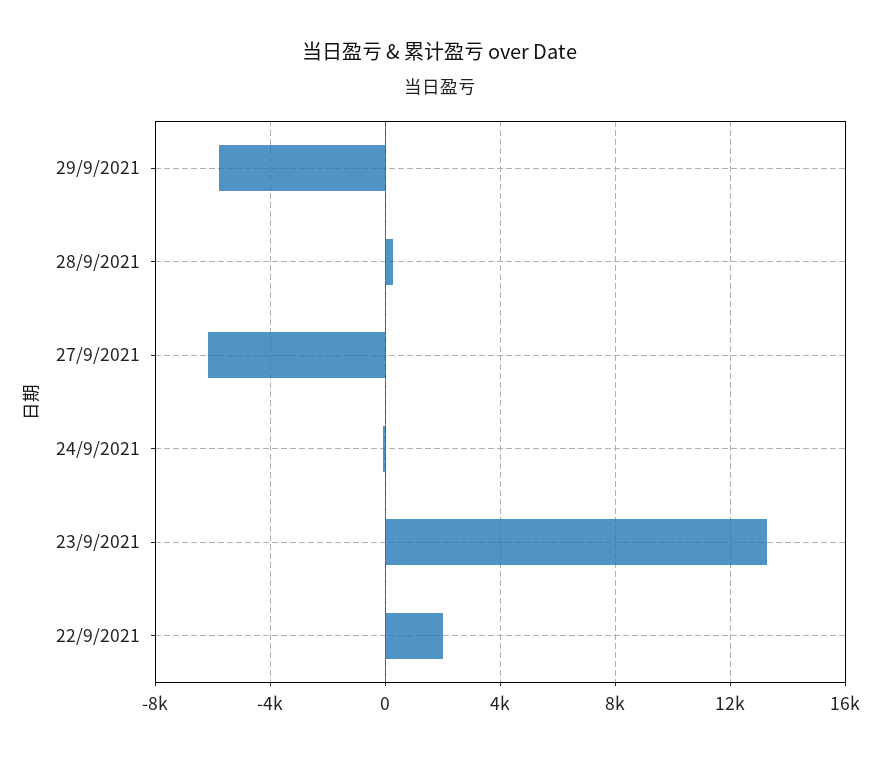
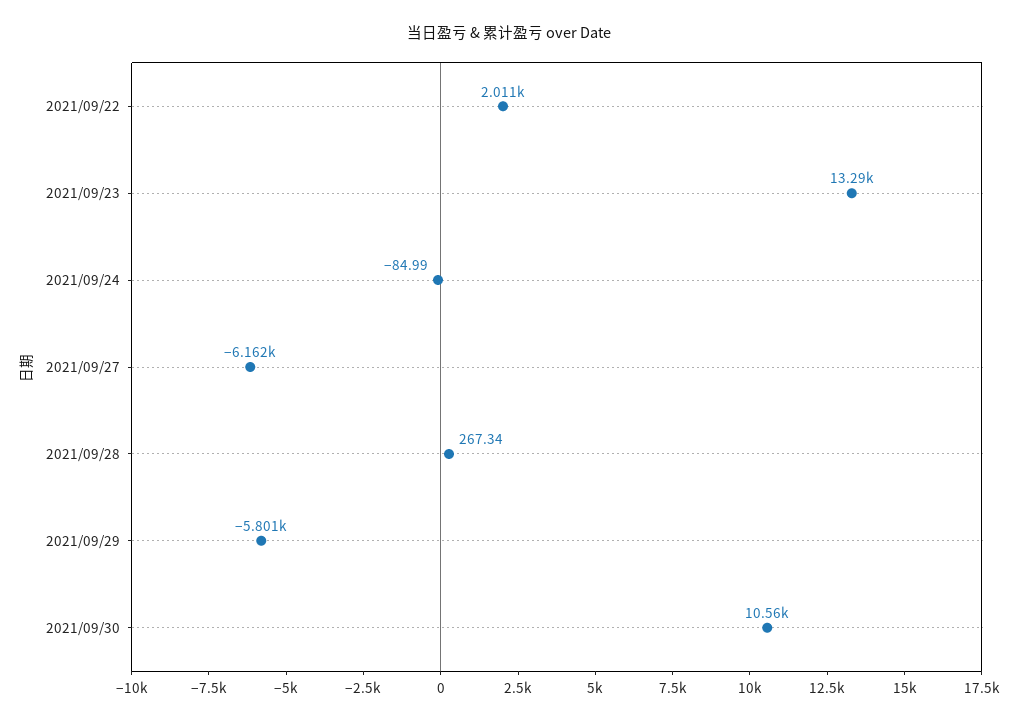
2021/09/30: none -> 10560

